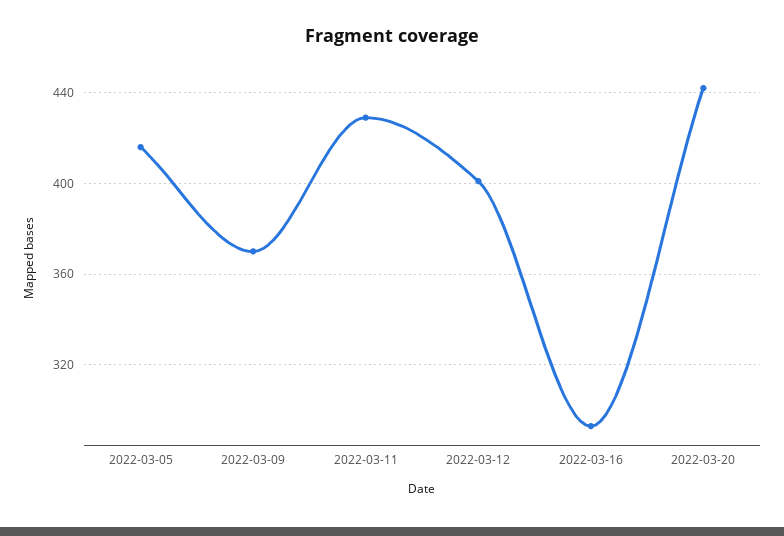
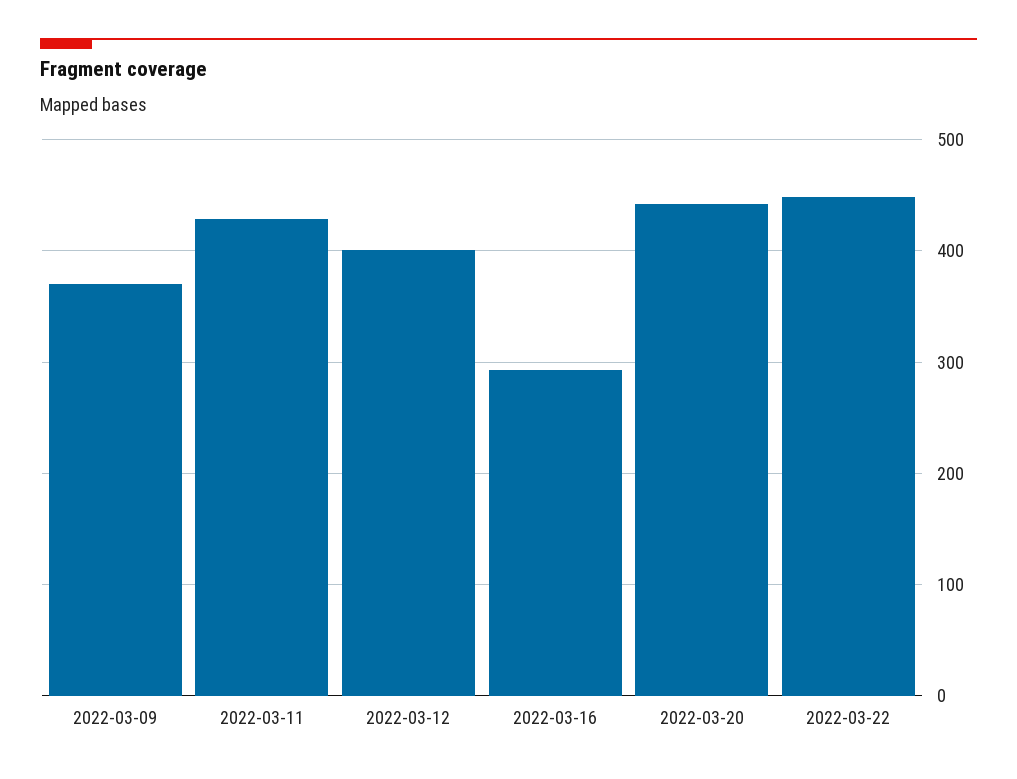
2022-03-05: 415 -> none
2022-03-22: none -> 450

